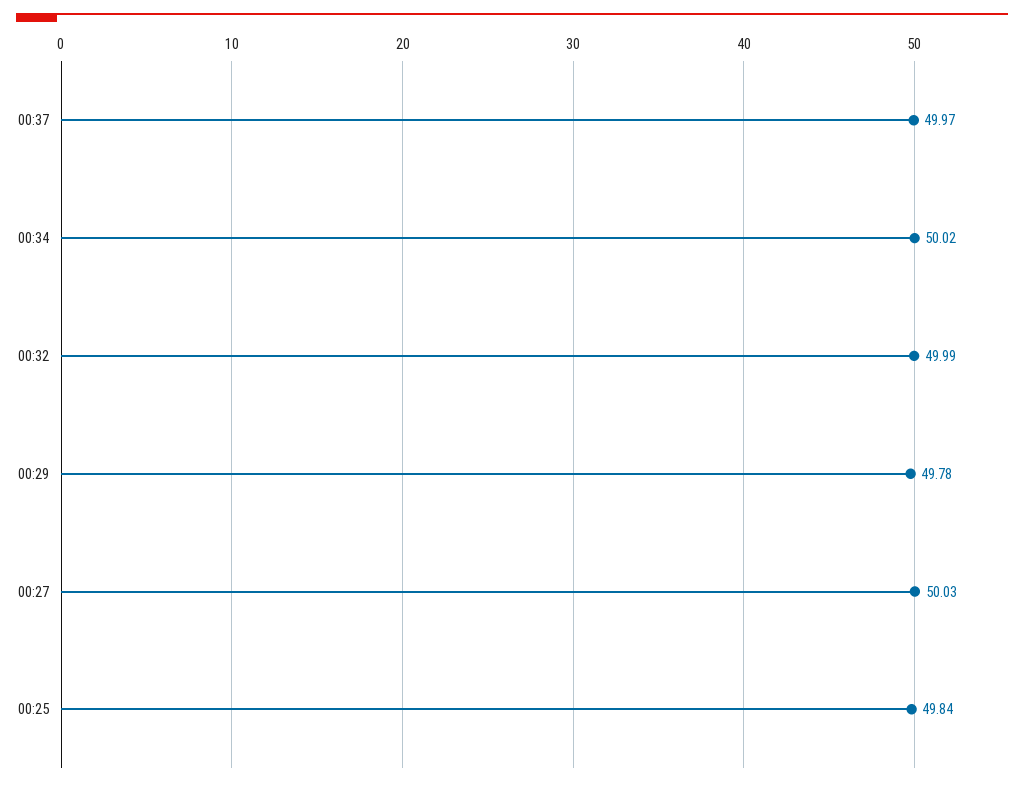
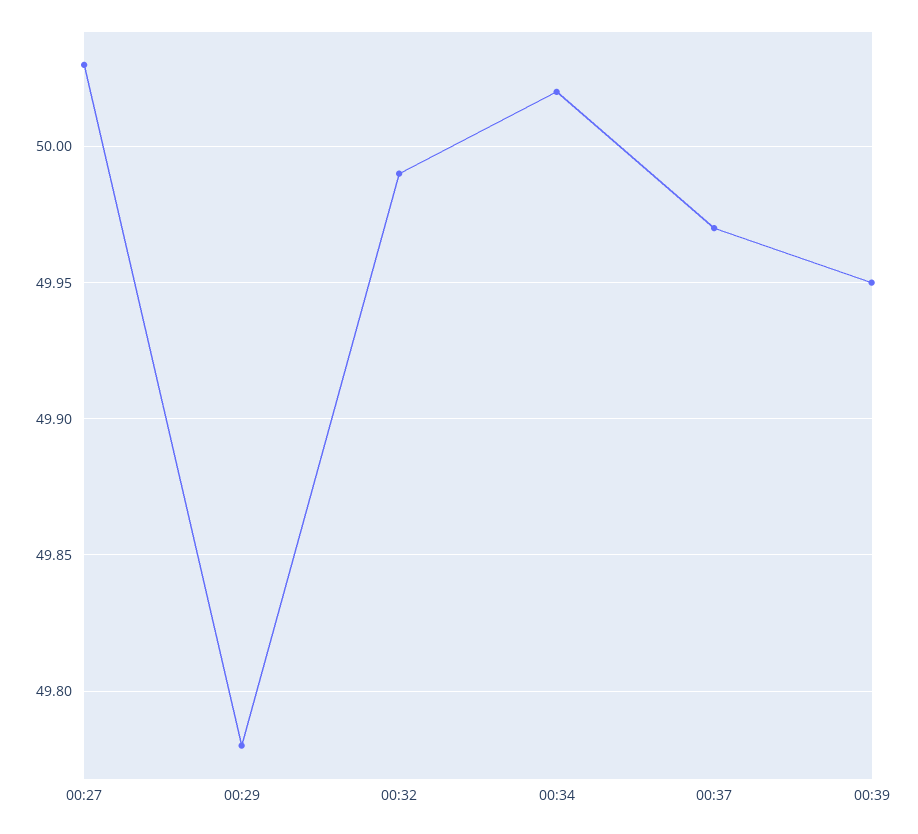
00:25: 49.84 -> none
00:39: none -> 49.95

